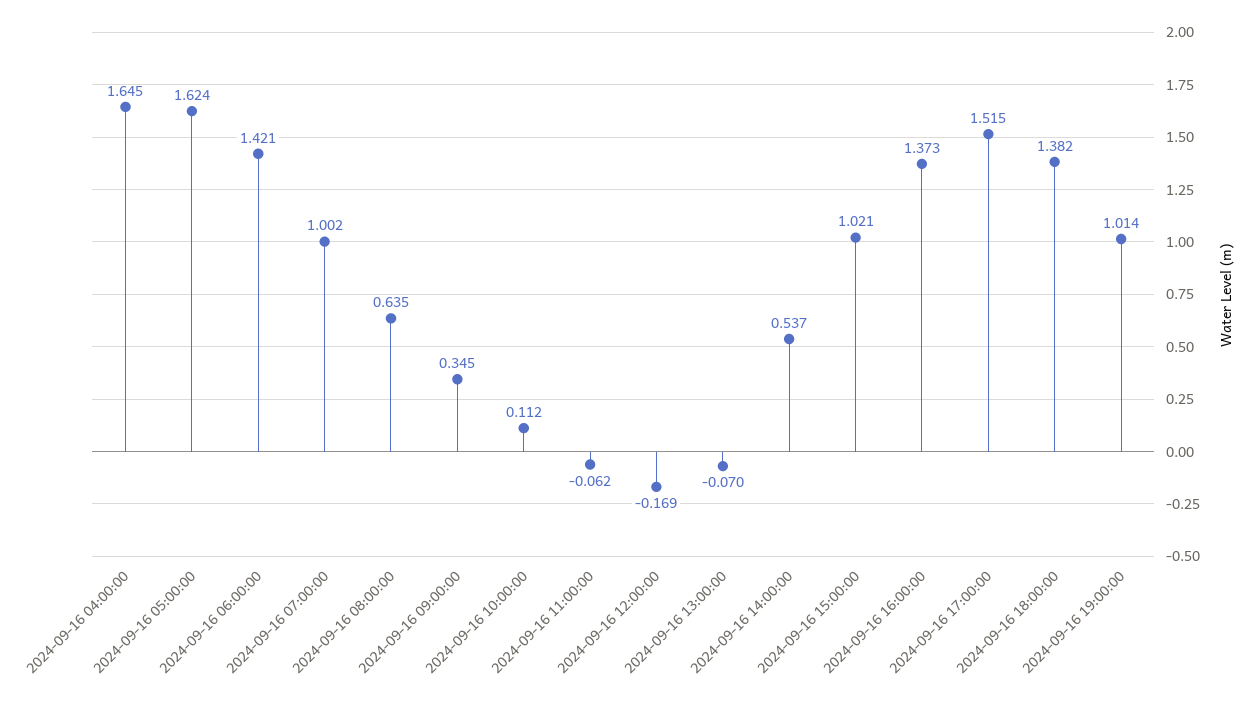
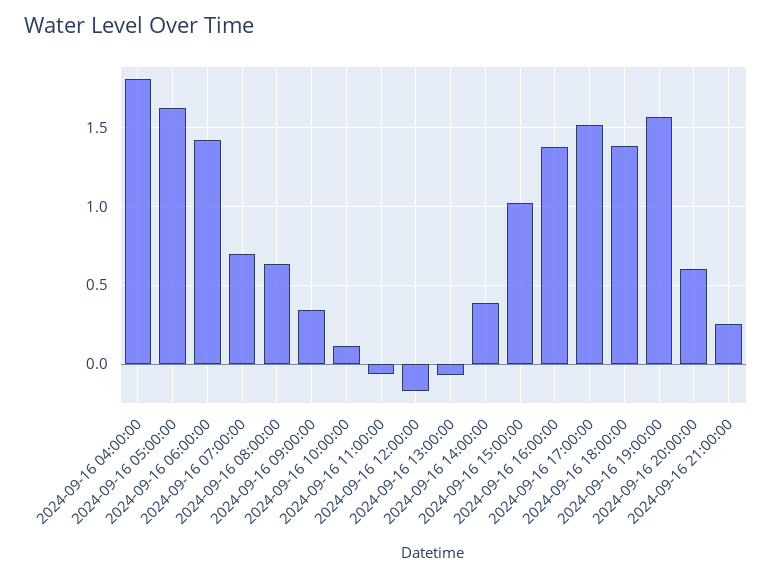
2024-09-16 04:00:00: 1.645 -> 1.8
2024-09-16 07:00:00: 1.002 -> 0.7
2024-09-16 14:00:00: 0.537 -> 0.4
2024-09-16 19:00:00: 1.014 -> 1.55
2024-09-16 20:00:00: none -> 0.6
2024-09-16 21:00:00: none -> 0.25

